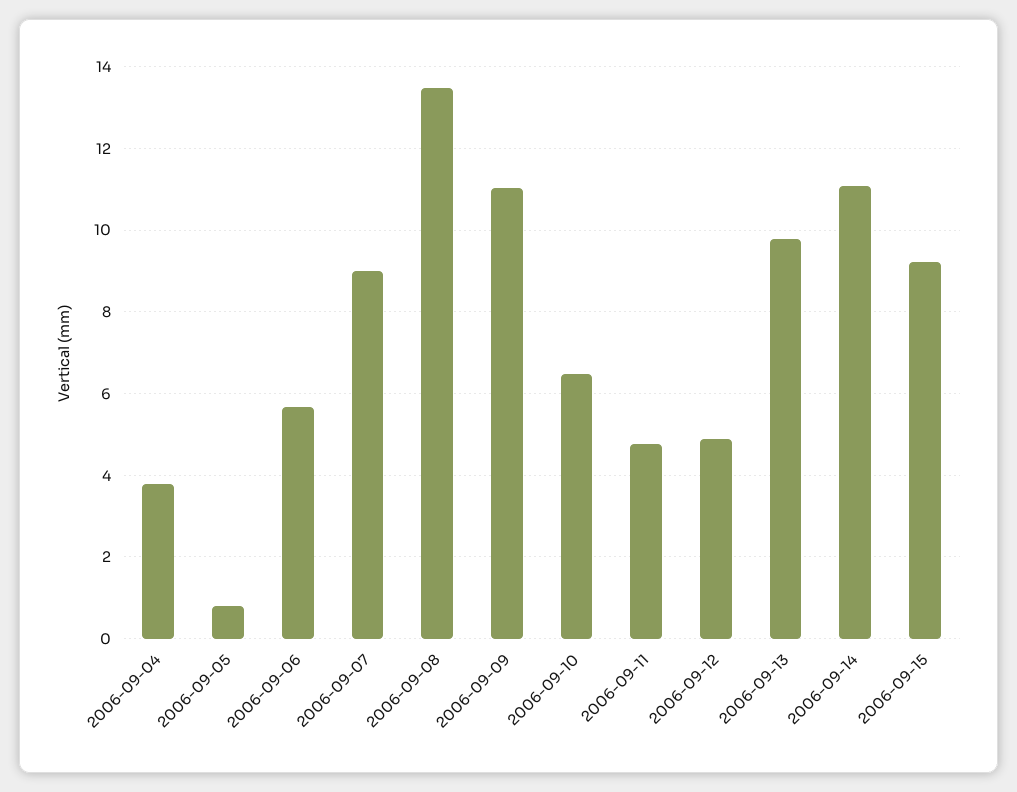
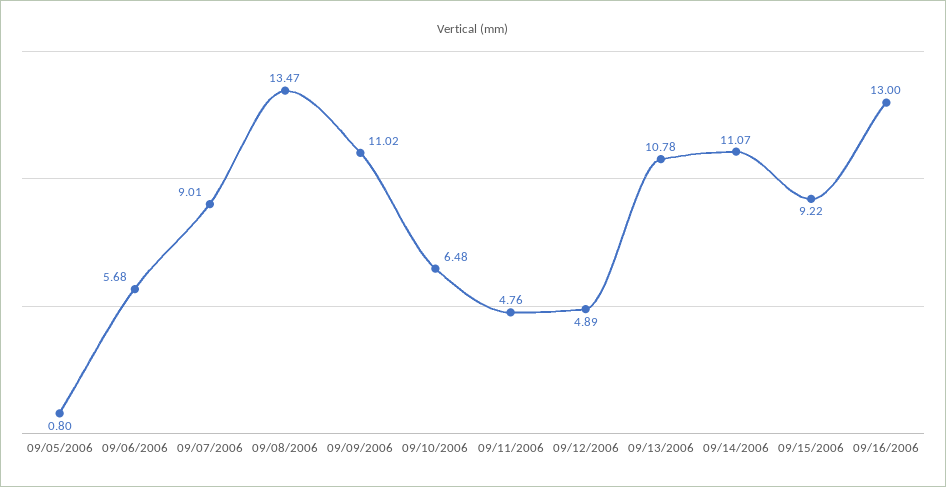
2006-09-04: 3.8 -> none
2006-09-13: 9.8 -> 10.78
09/16/2006: none -> 13

